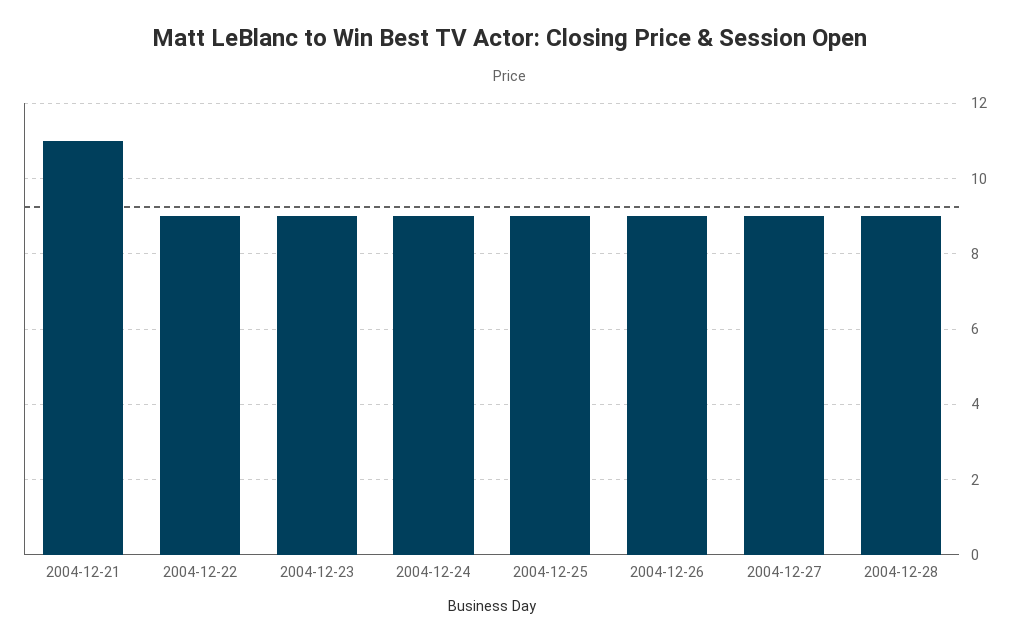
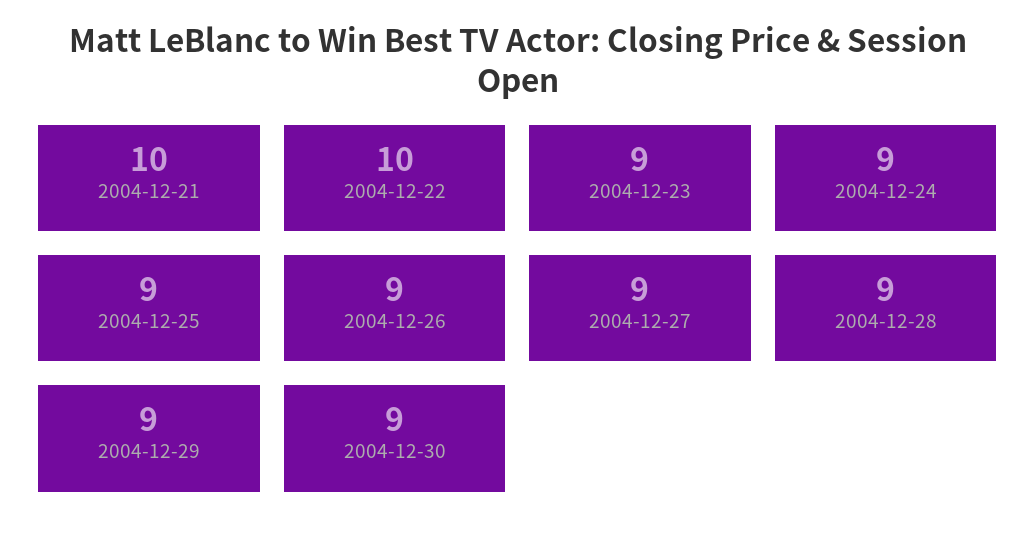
2004-12-21: 11 -> 10
2004-12-22: 9 -> 10
2004-12-29: none -> 9
2004-12-30: none -> 9

